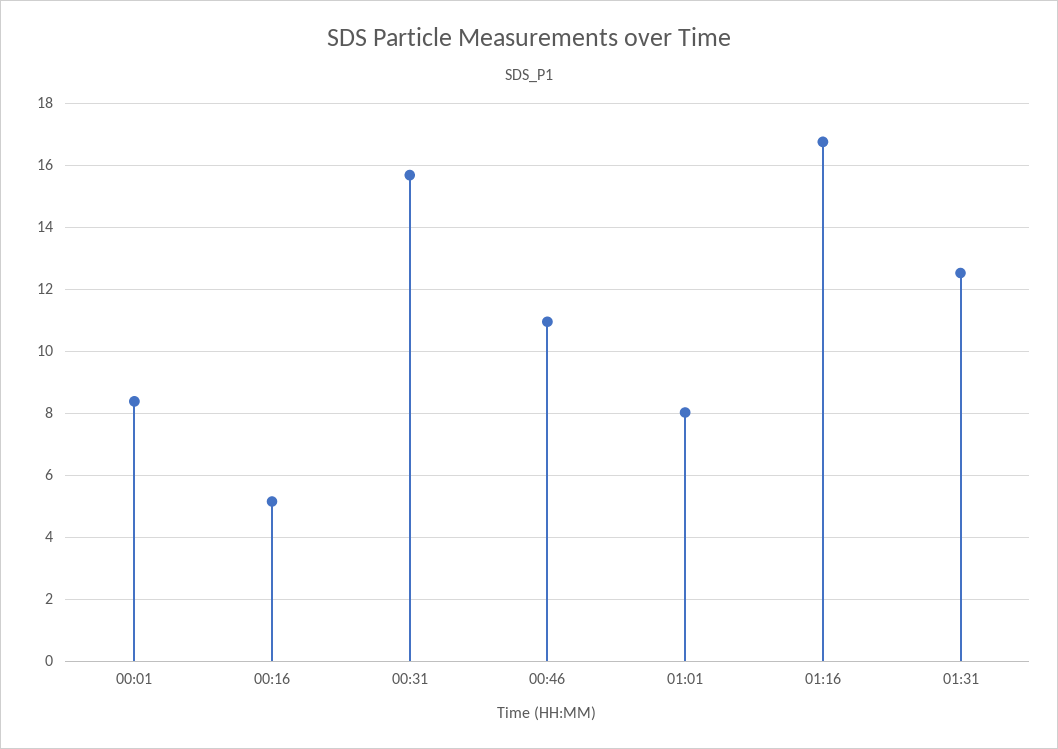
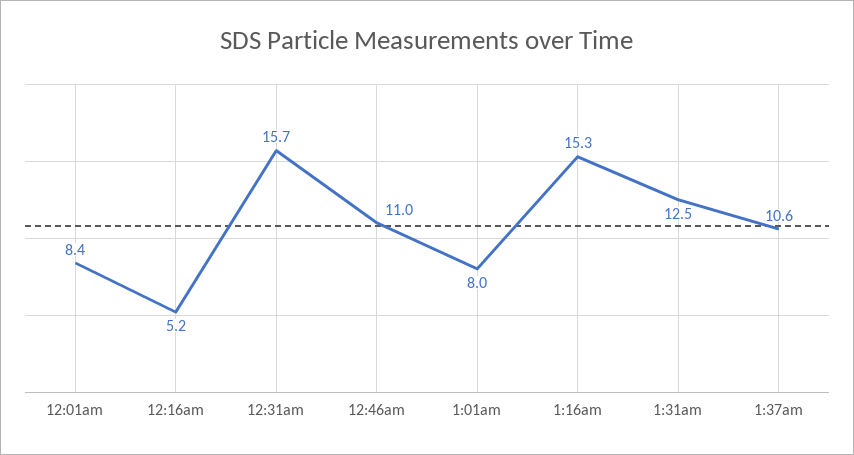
01:16: 16.8 -> 15.3
1:37am: none -> 10.6

